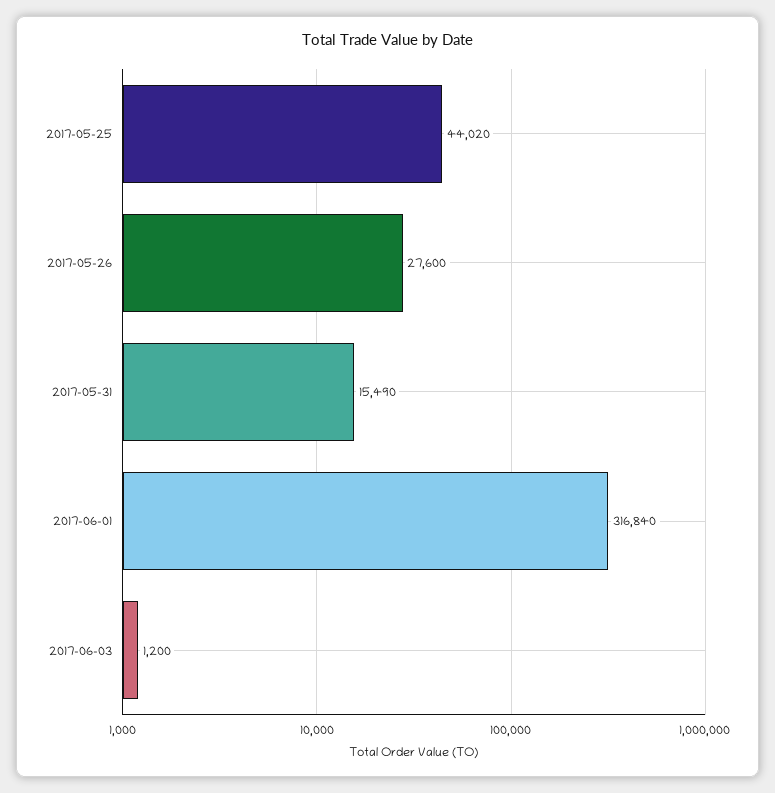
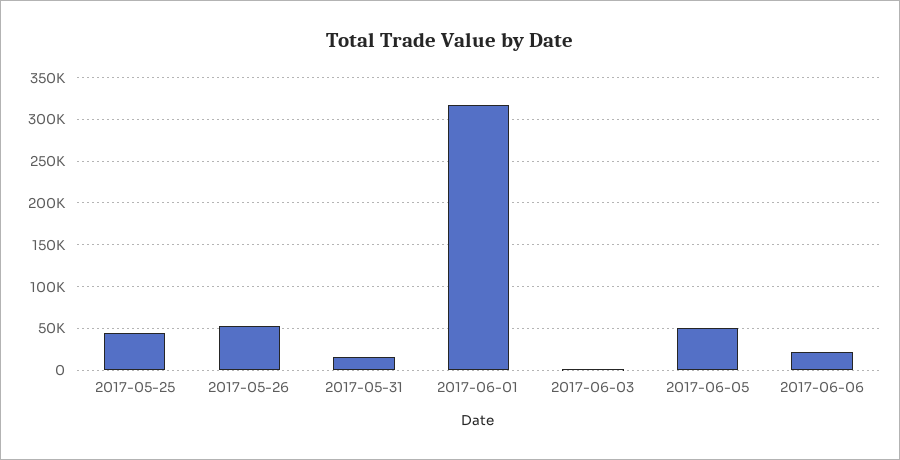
2017-05-26: 27600 -> 50000
2017-06-05: none -> 50000
2017-06-06: none -> 20000

